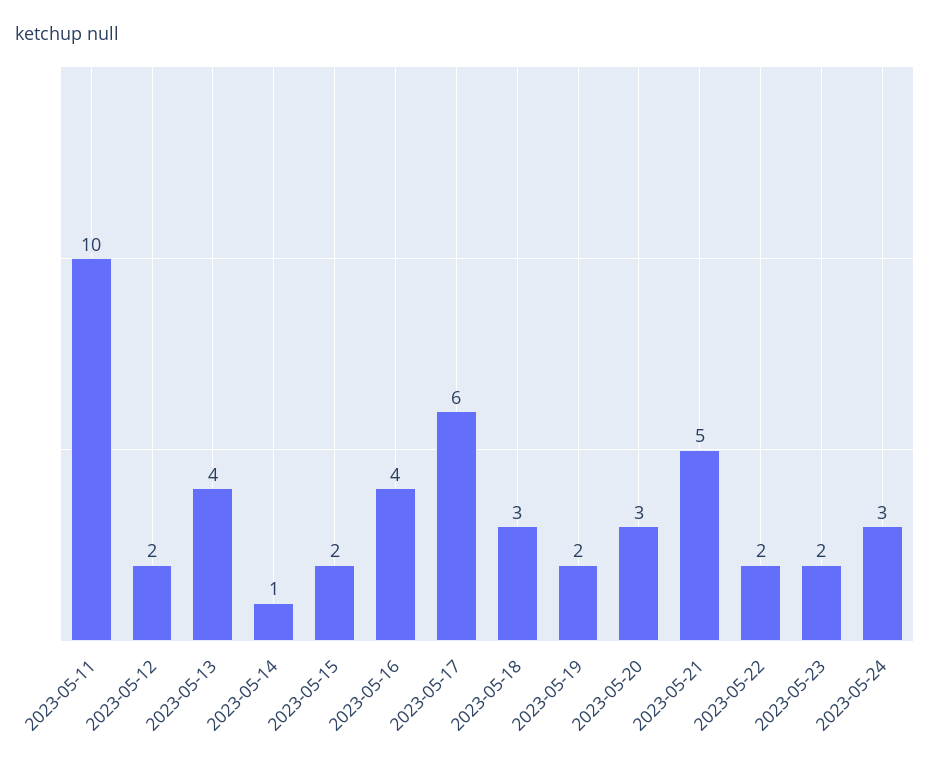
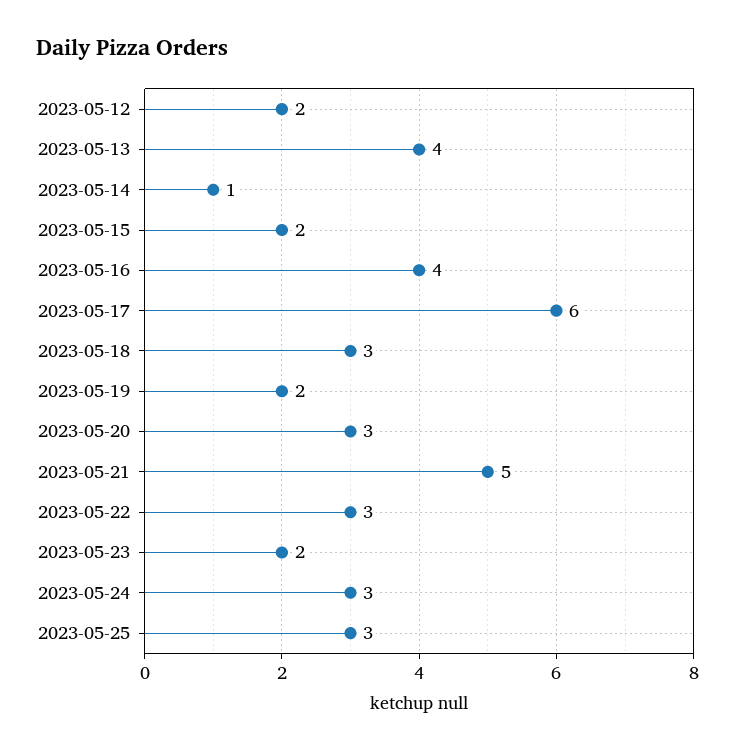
2023-05-11: 10 -> none
2023-05-22: 2 -> 3
2023-05-25: none -> 3

